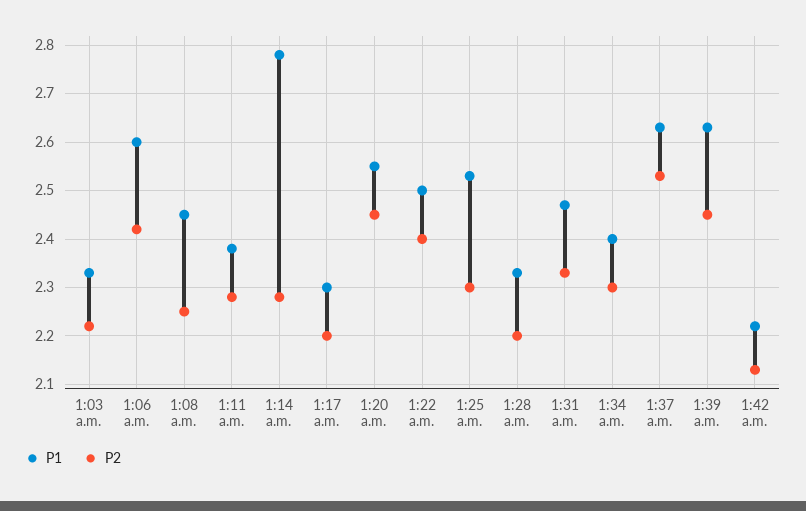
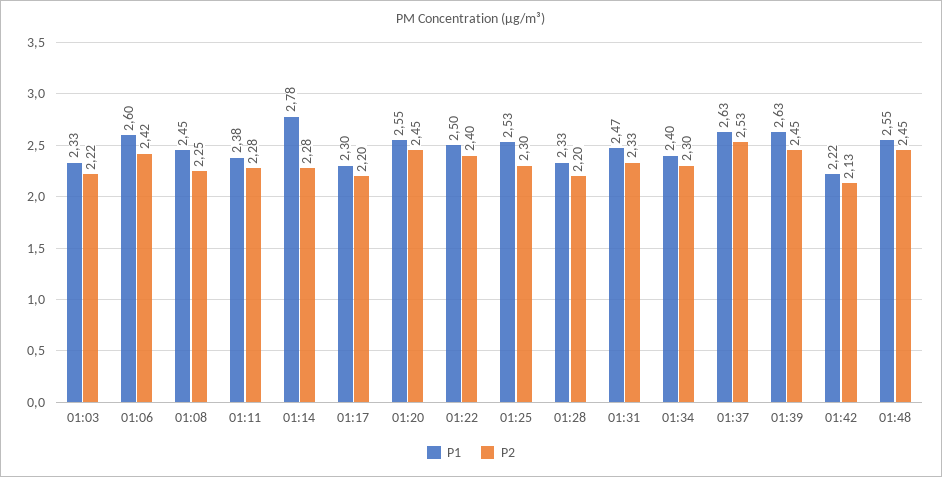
P1, 01:48: none -> 2.55
P2, 01:48: none -> 2.45

